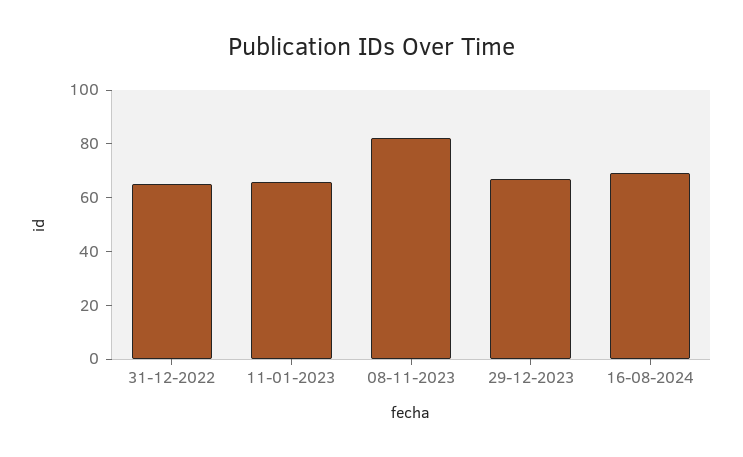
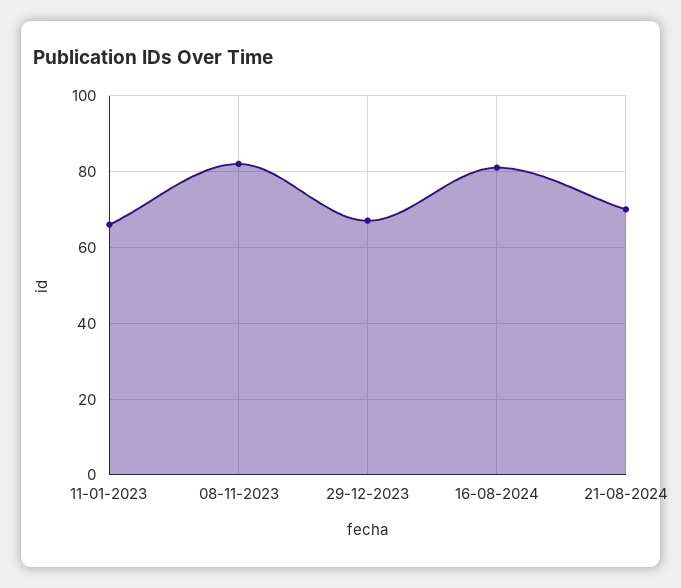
31-12-2022: 65 -> none
16-08-2024: 70 -> 80
21-08-2024: none -> 70

